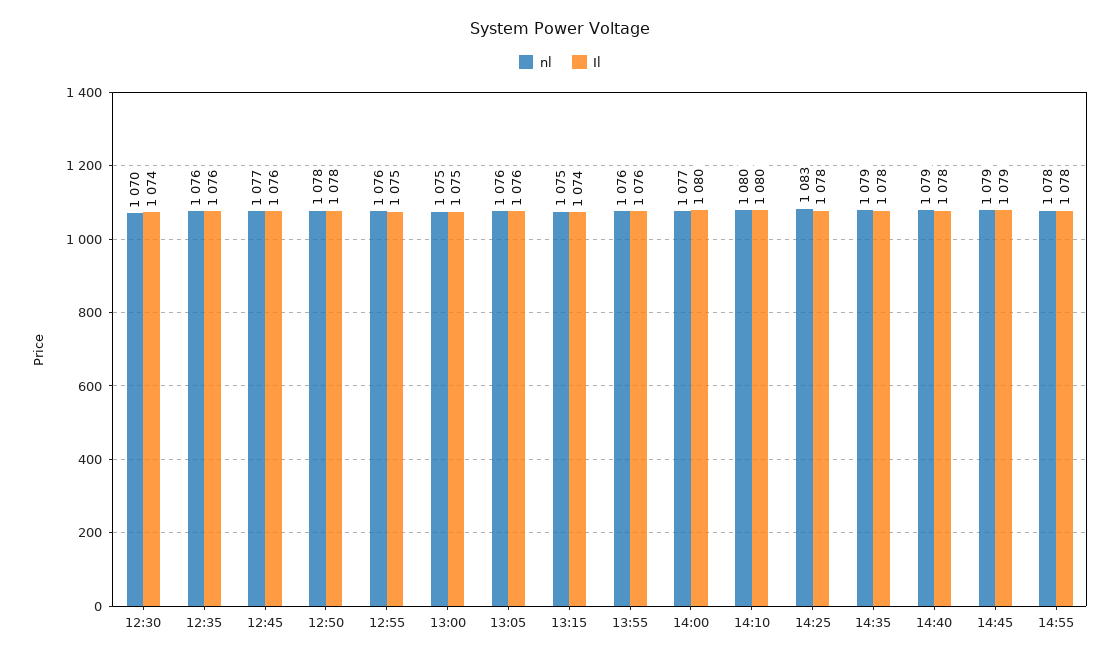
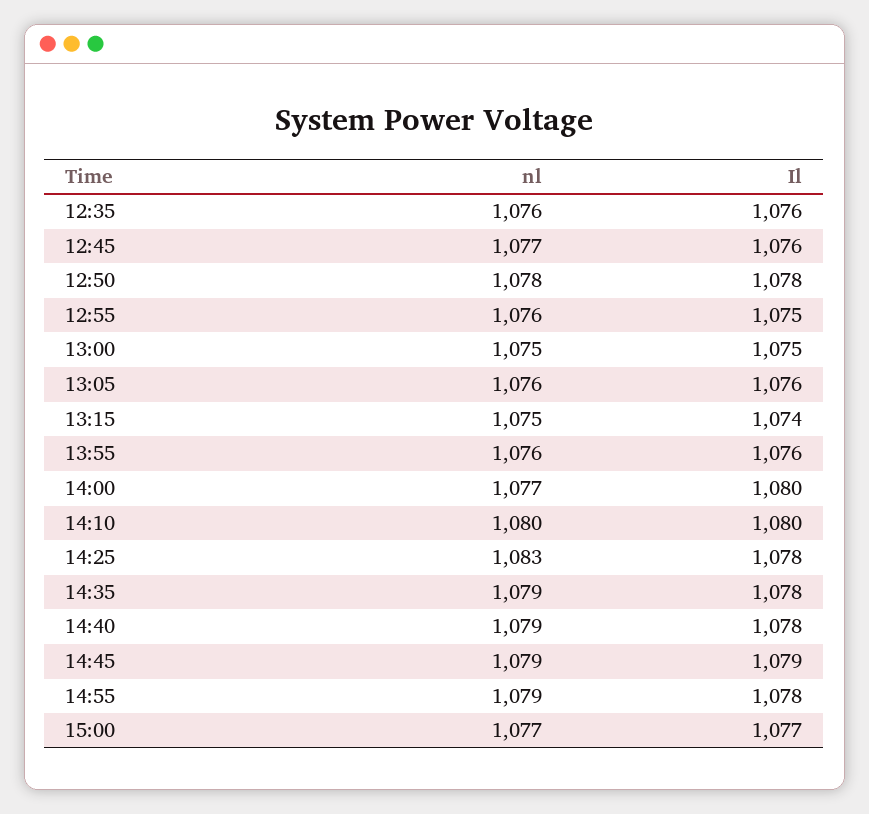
nl, 12:30: 1070 -> none
Il, 12:30: 1074 -> none
nl, 14:55: 1078 -> 1079
nl, 15:00: none -> 1077
Il, 15:00: none -> 1077

